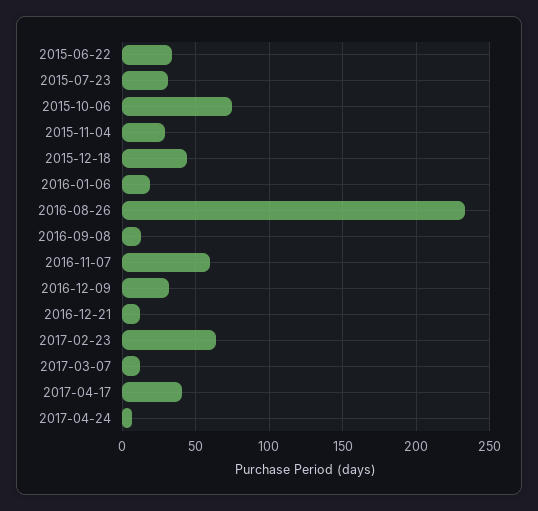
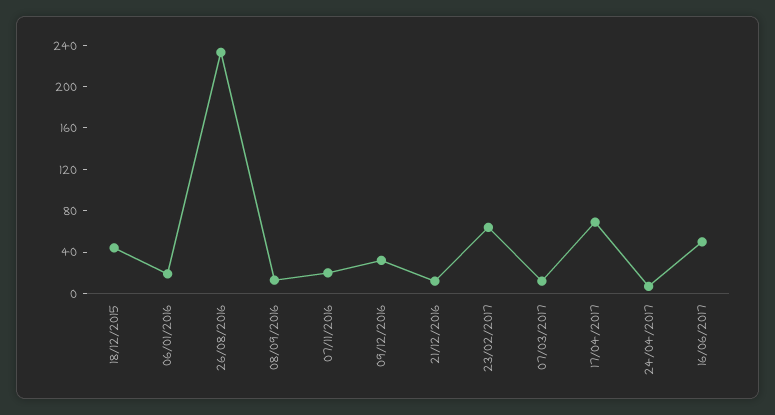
2015-06-22: 35 -> none
2015-07-23: 30 -> none
2015-10-06: 75 -> none
2015-11-04: 30 -> none
2016-11-07: 60 -> 20
2017-04-17: 40 -> 70
16/06/2017: none -> 50

